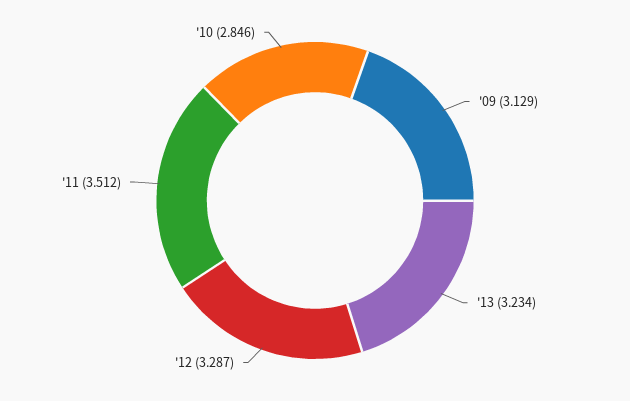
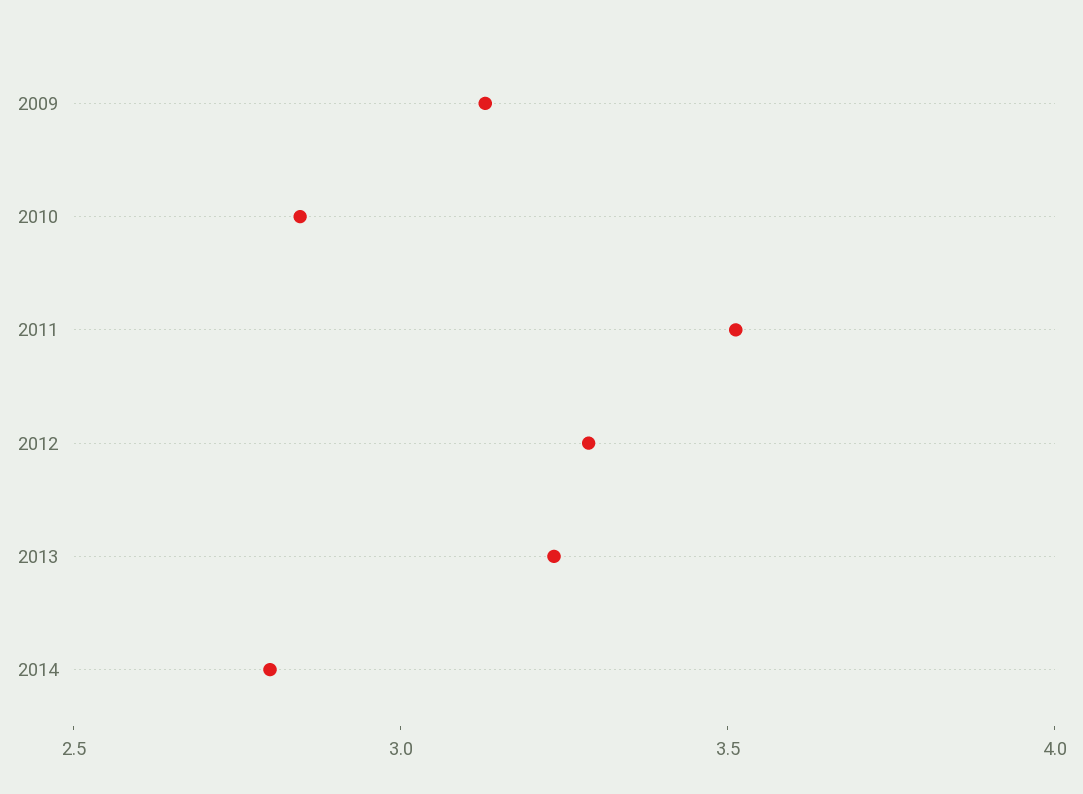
2014: none -> 2.8

